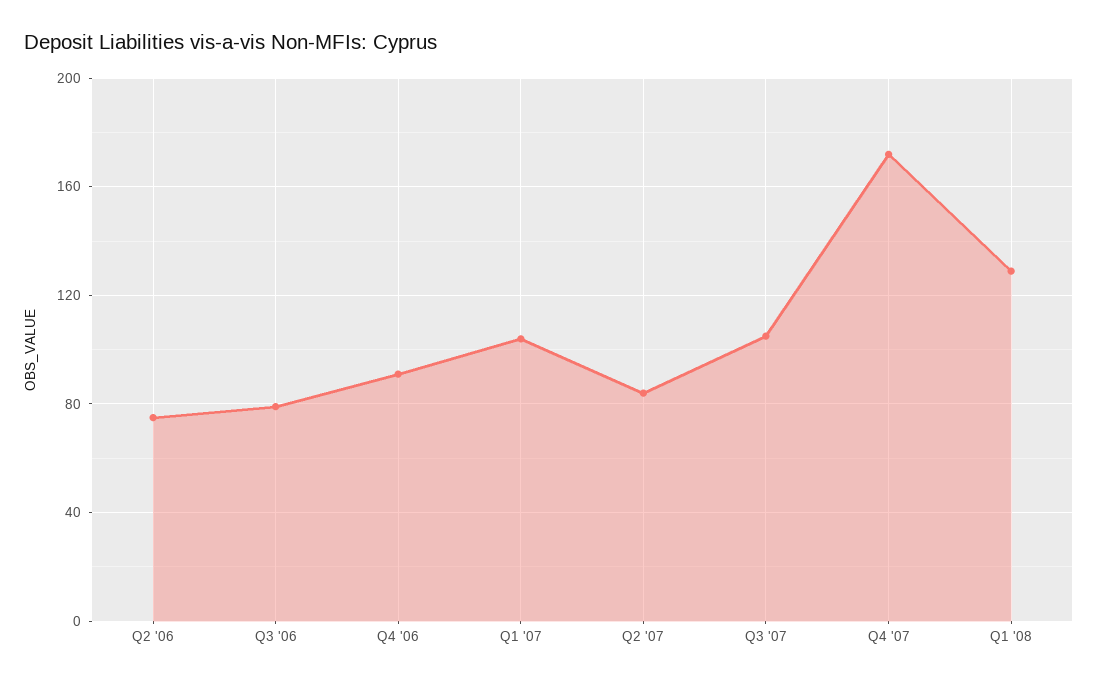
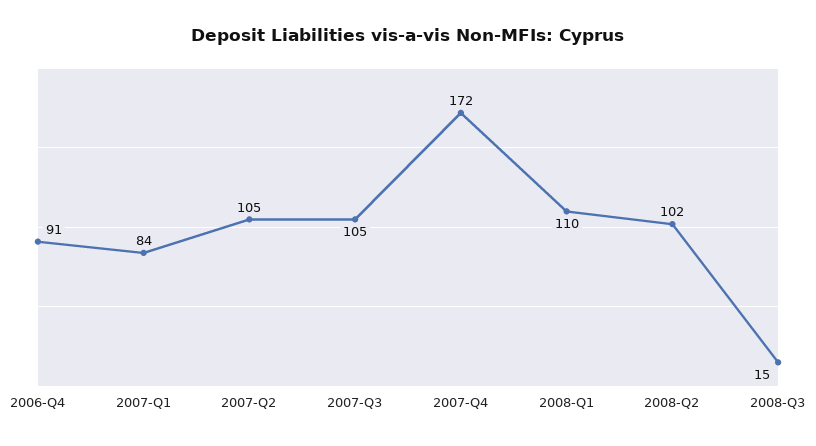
Q2 '06: 75 -> none
Q3 '06: 80 -> none
Q1 '07: 105 -> 84
Q2 '07: 85 -> 105
Q1 '08: 130 -> 110
2008-Q2: none -> 102
2008-Q3: none -> 15

